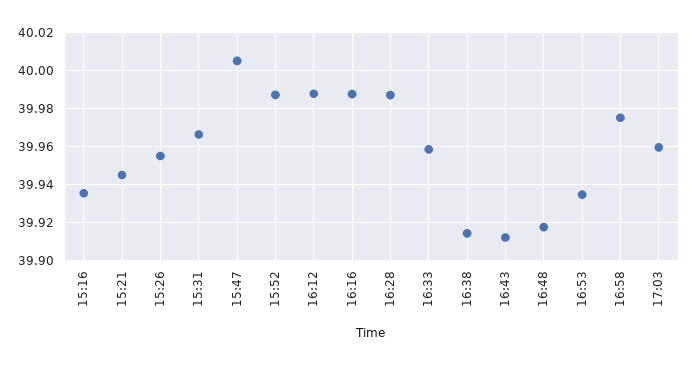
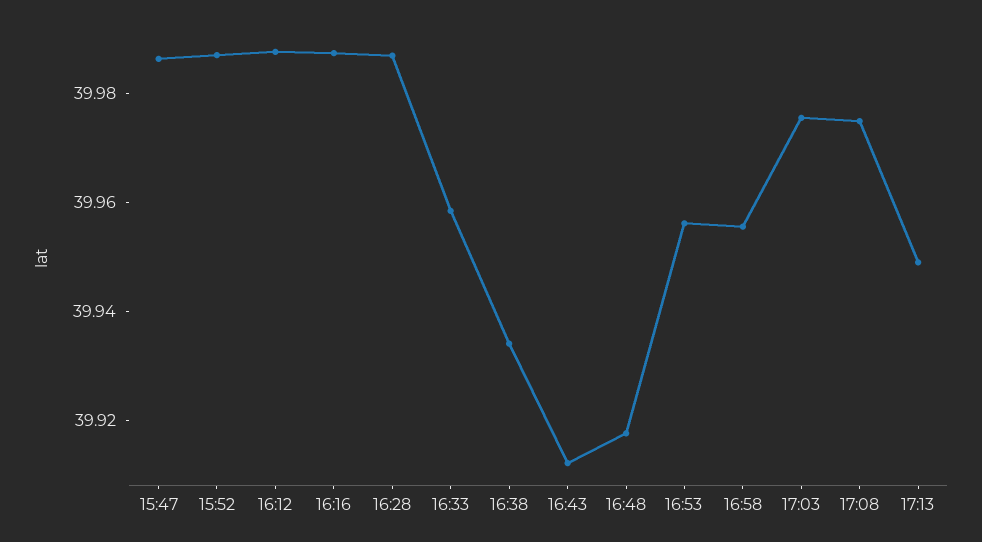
15:16: 39.935 -> none
15:21: 39.945 -> none
15:26: 39.955 -> none
15:31: 39.965 -> none
15:47: 40.005 -> 39.985
16:38: 39.915 -> 39.935
16:53: 39.935 -> 39.955
16:58: 39.975 -> 39.955
17:03: 39.96 -> 39.975
17:08: none -> 39.975
17:13: none -> 39.95

